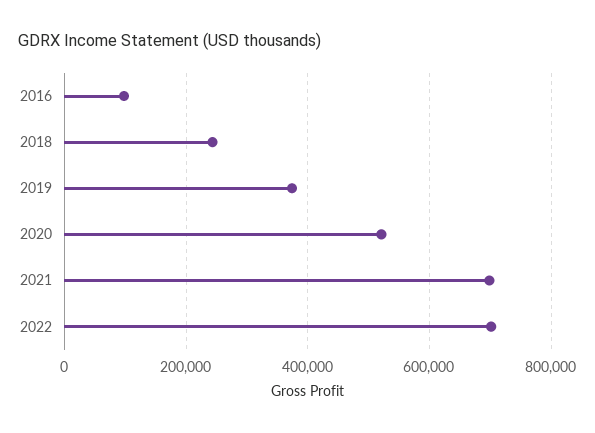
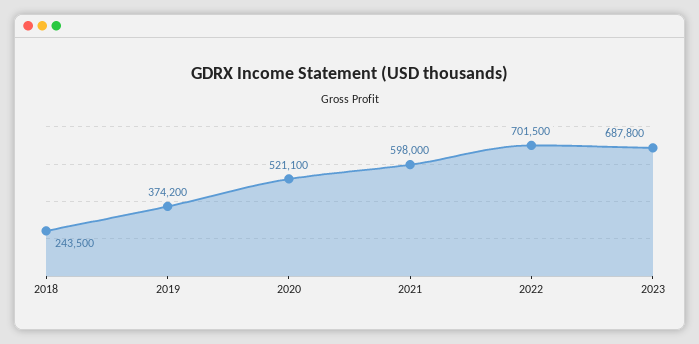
2016: 100000 -> none
2021: 700000 -> 598000
2023: none -> 687800

